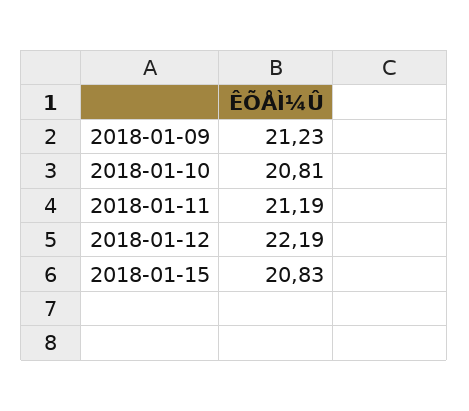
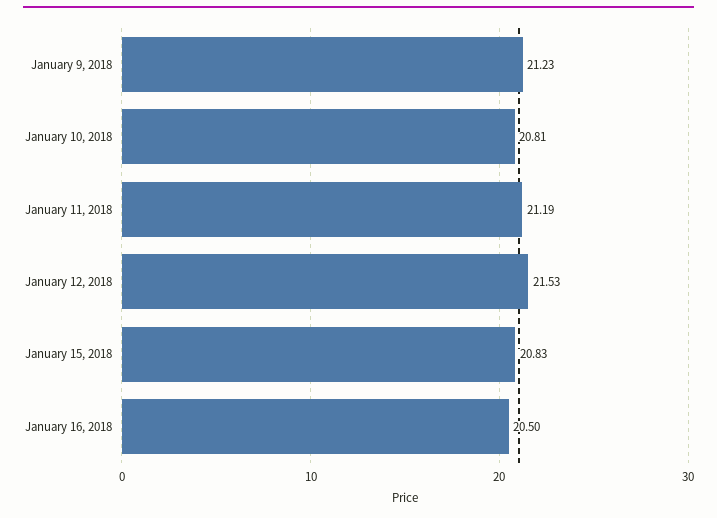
2018-01-12: 22.19 -> 21.53
January 16, 2018: none -> 20.5

